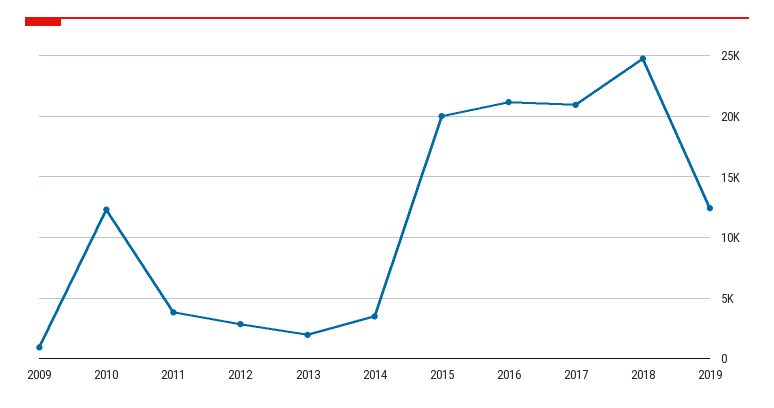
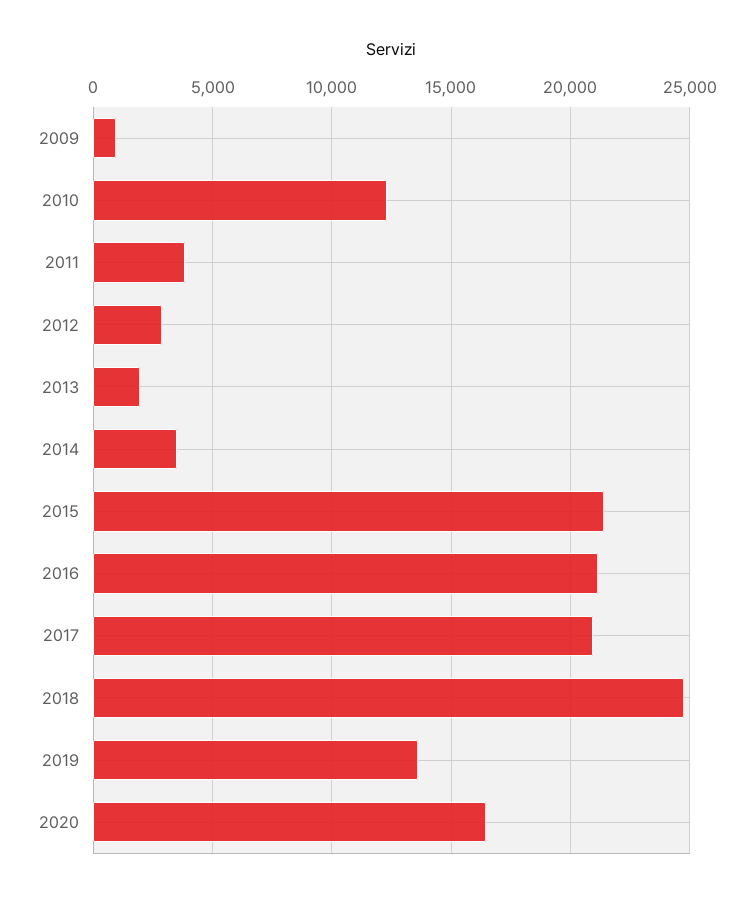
2015: 20000 -> 21500
2019: 12500 -> 13500
2020: none -> 16500

